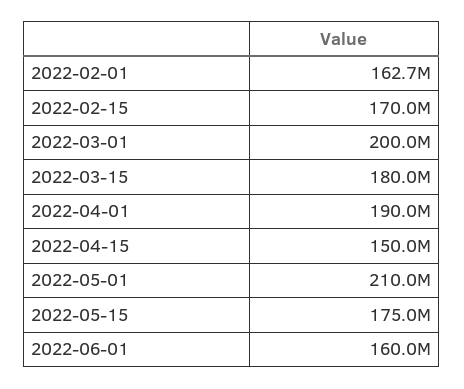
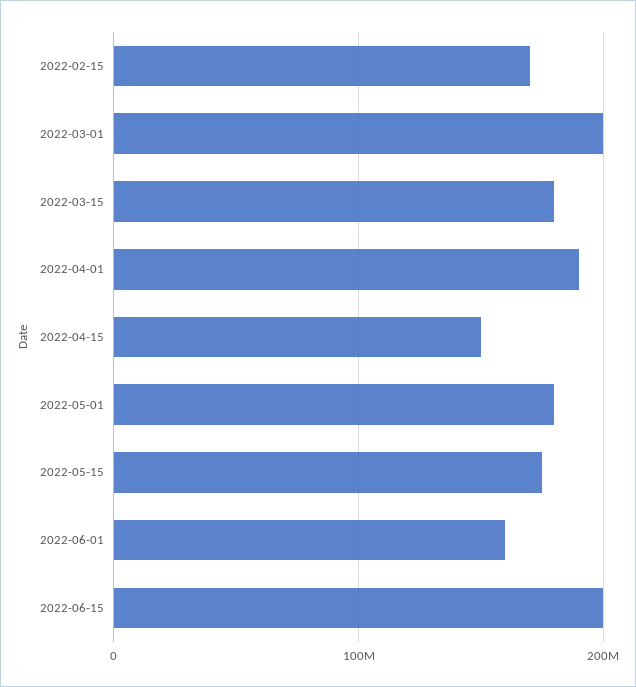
2022-02-01: 162700000 -> none
2022-05-01: 210000000 -> 180000000
2022-06-15: none -> 200000000

